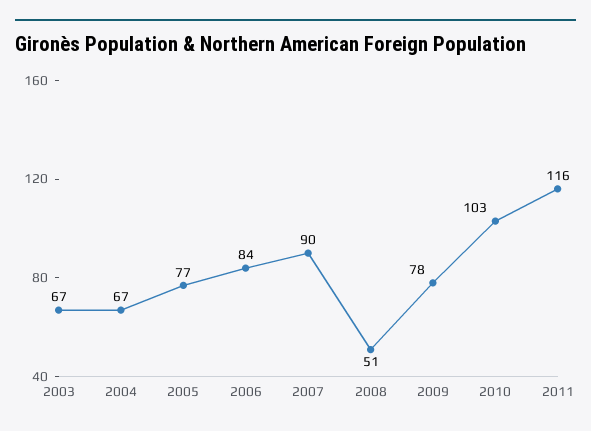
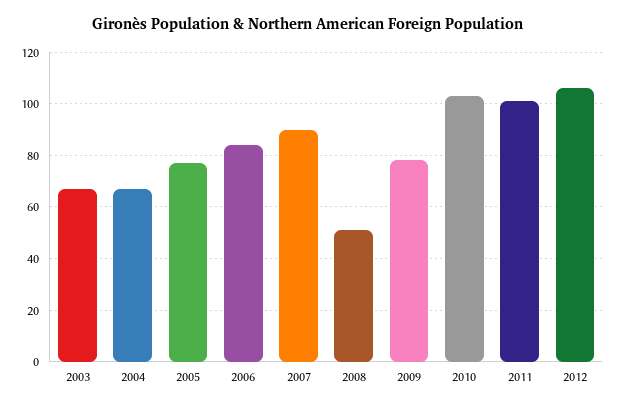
2011: 116 -> 100
2012: none -> 105

